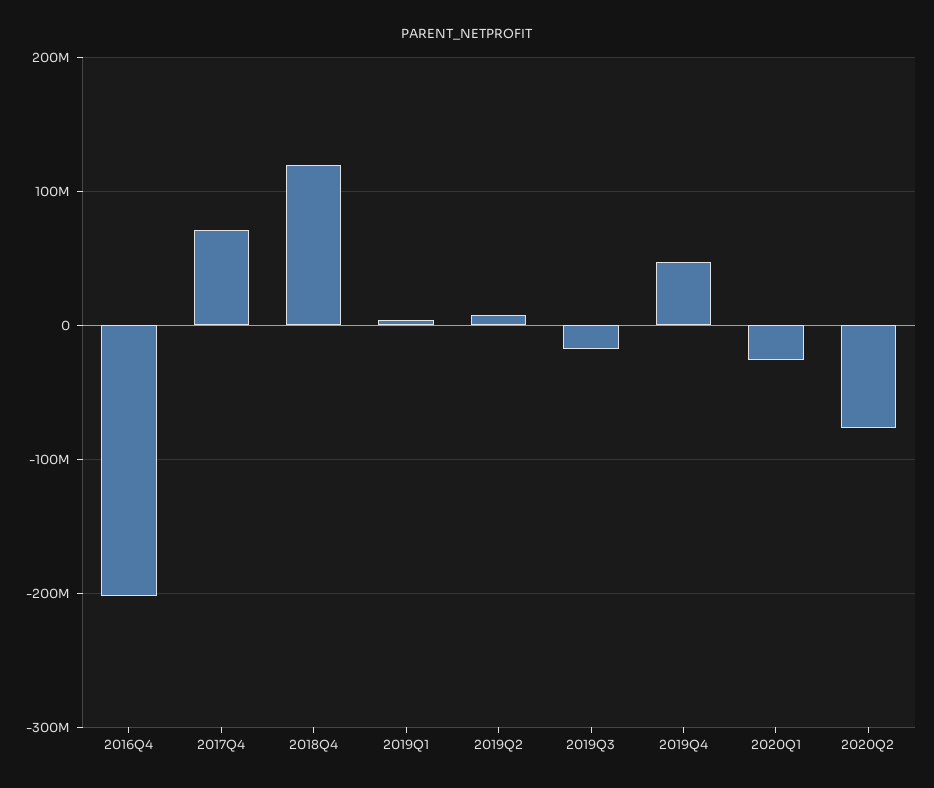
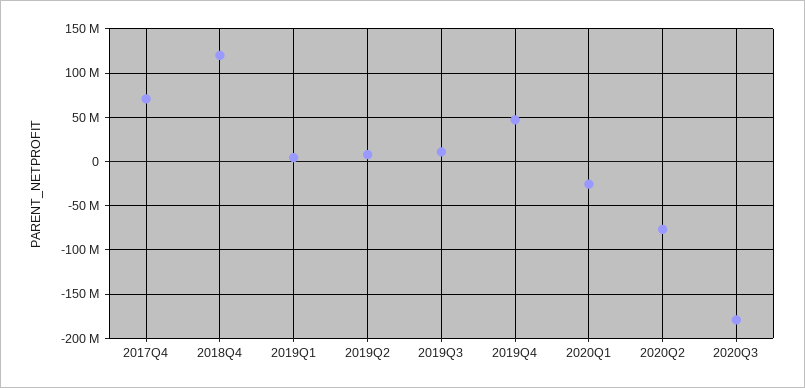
2016Q4: -200000000 -> none
2019Q3: -20000000 -> 10000000
2020Q3: none -> -180000000

